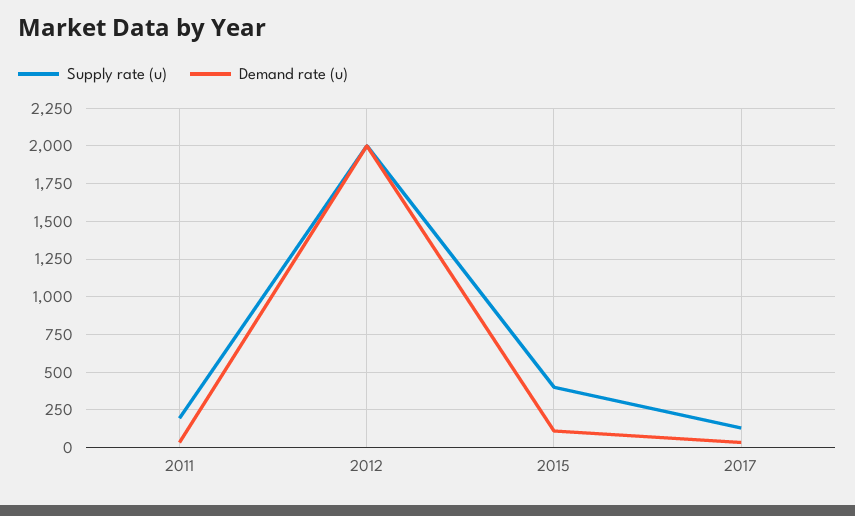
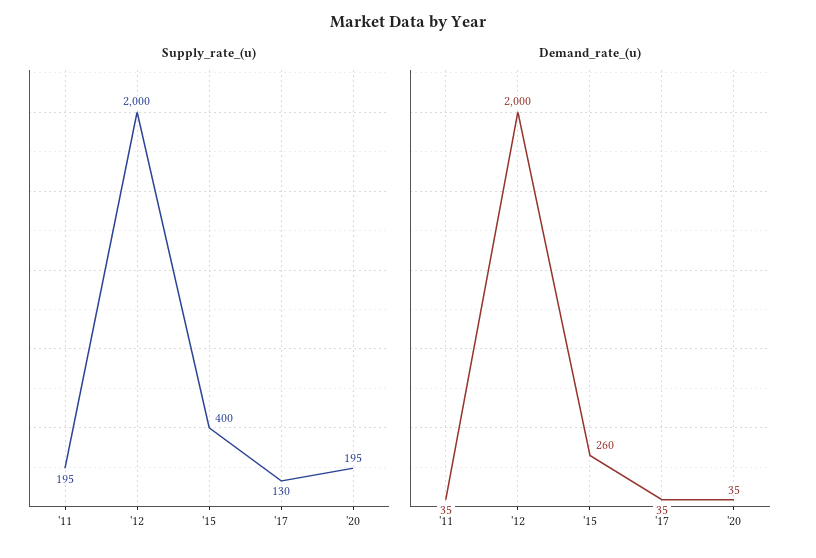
Demand rate (u), 2015: 100 -> 260
Supply rate (u), '20: none -> 195
Demand rate (u), '20: none -> 35

